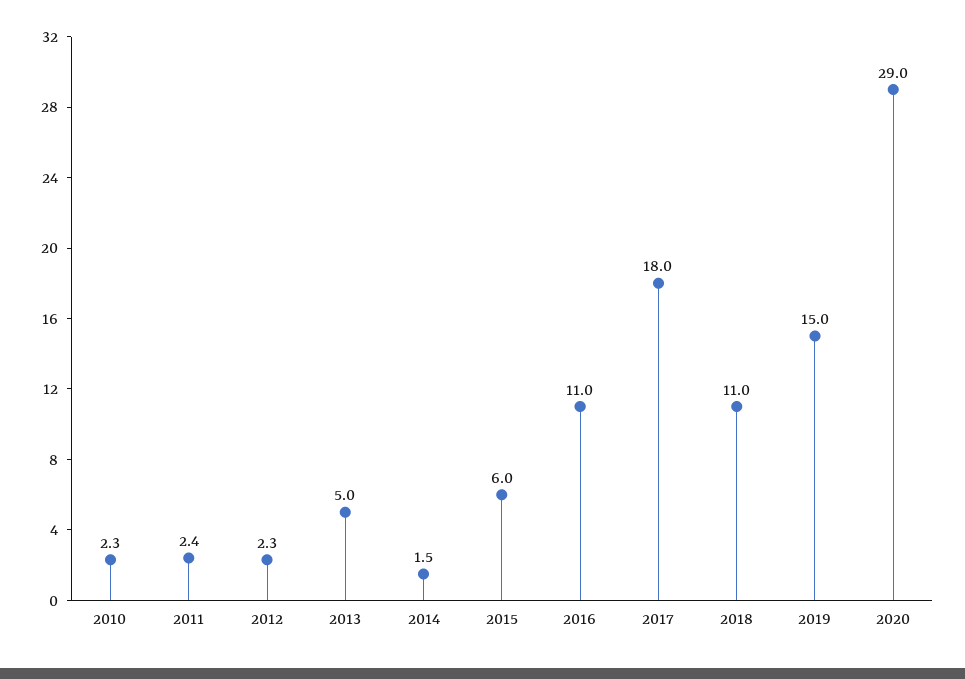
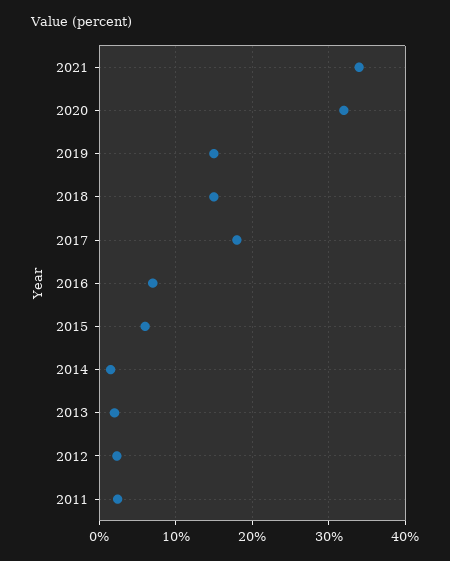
2010: 2.3 -> none
2013: 5 -> 2
2016: 11 -> 7
2018: 11 -> 15
2020: 29 -> 32
2021: none -> 34

